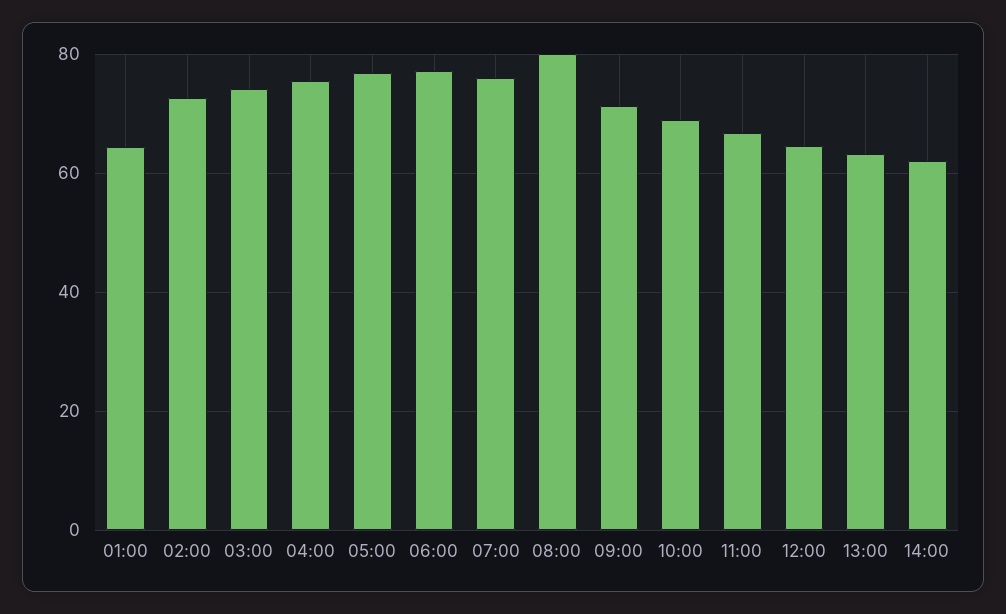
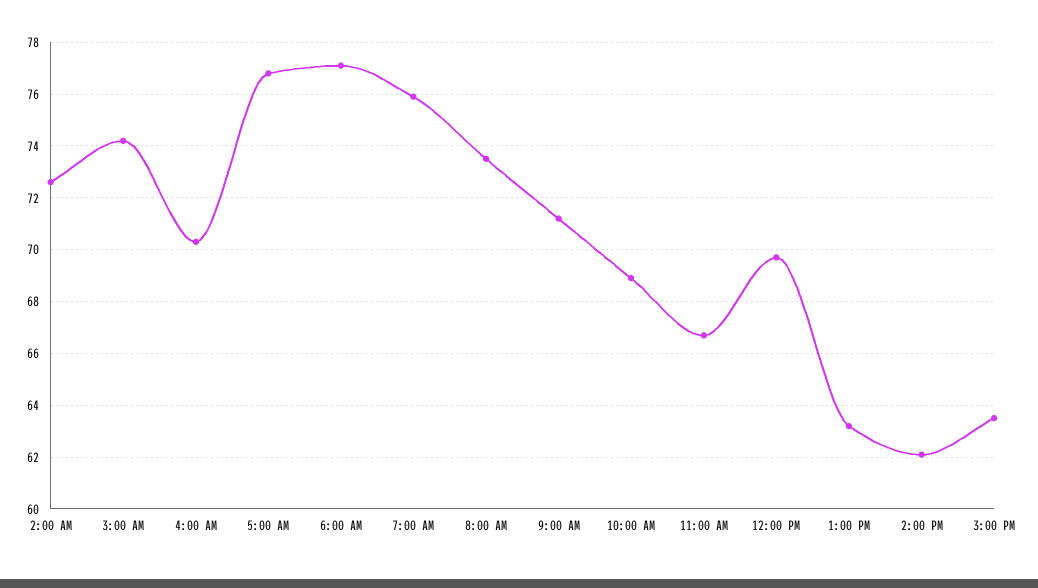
01:00: 64 -> none
04:00: 76 -> 70.25
08:00: 80 -> 73.5
12:00: 64 -> 69.75
3:00 PM: none -> 63.5

